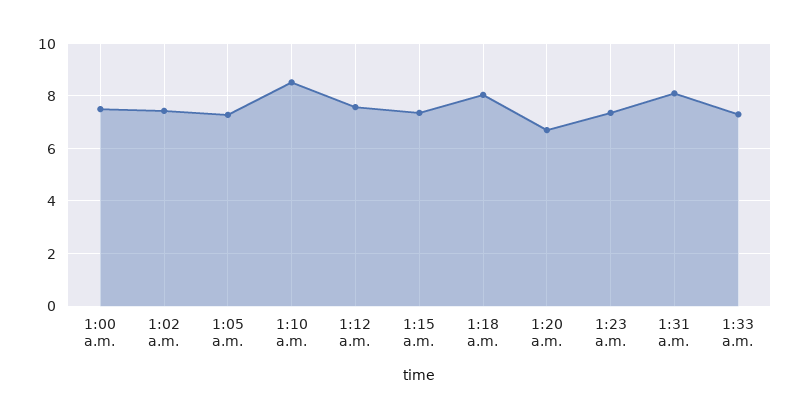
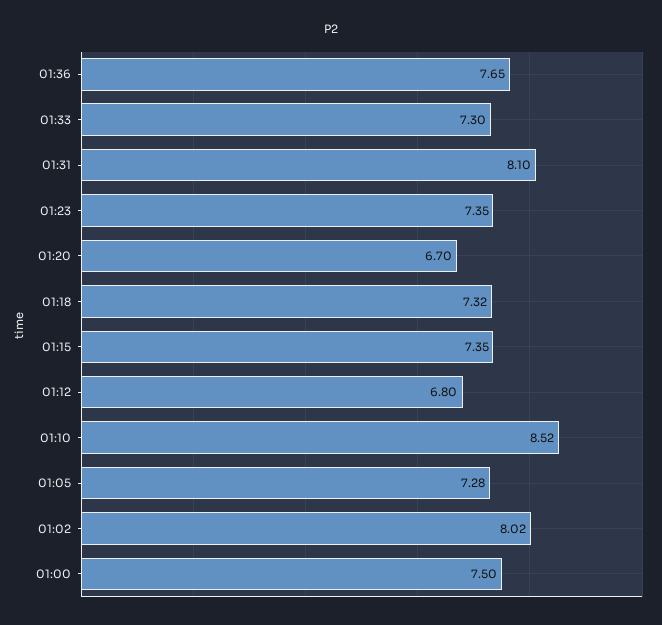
1:02 a.m.: 7.5 -> 8.02
1:12 a.m.: 7.5 -> 6.8
1:18 a.m.: 8 -> 7.32
01:36: none -> 7.65

